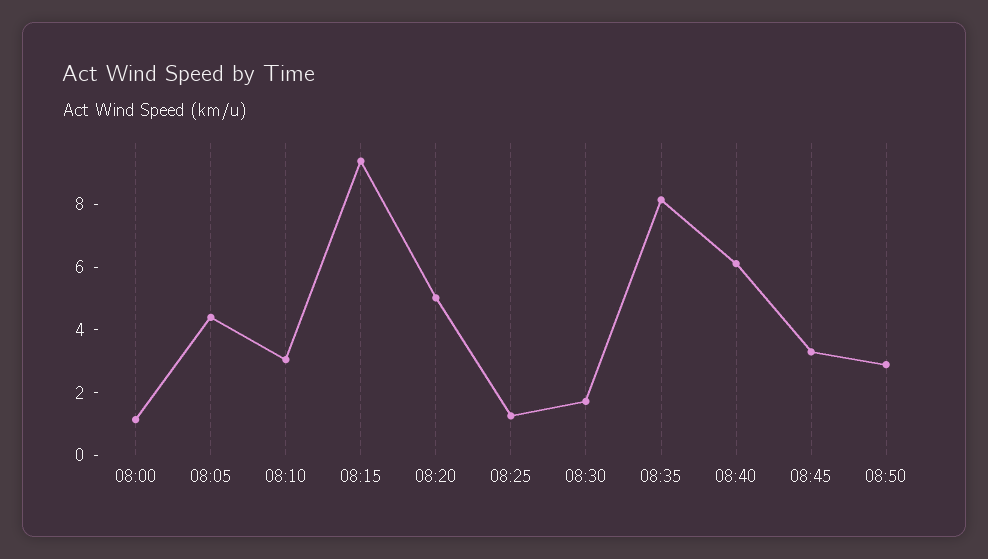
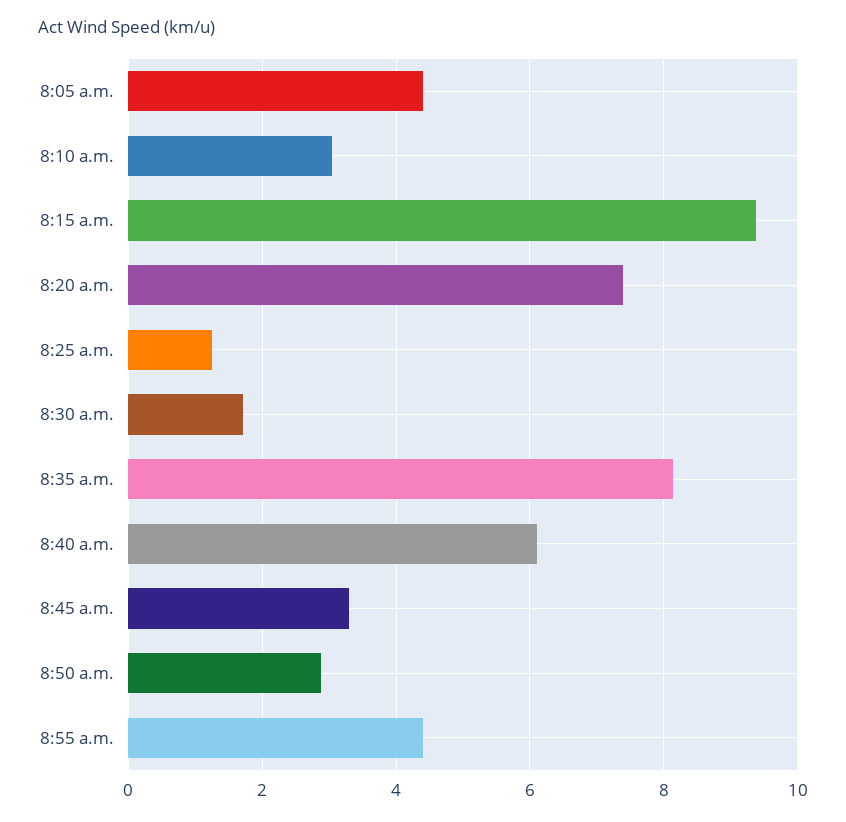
08:00: 1 -> none
08:20: 5 -> 7.4
8:55 a.m.: none -> 4.4

